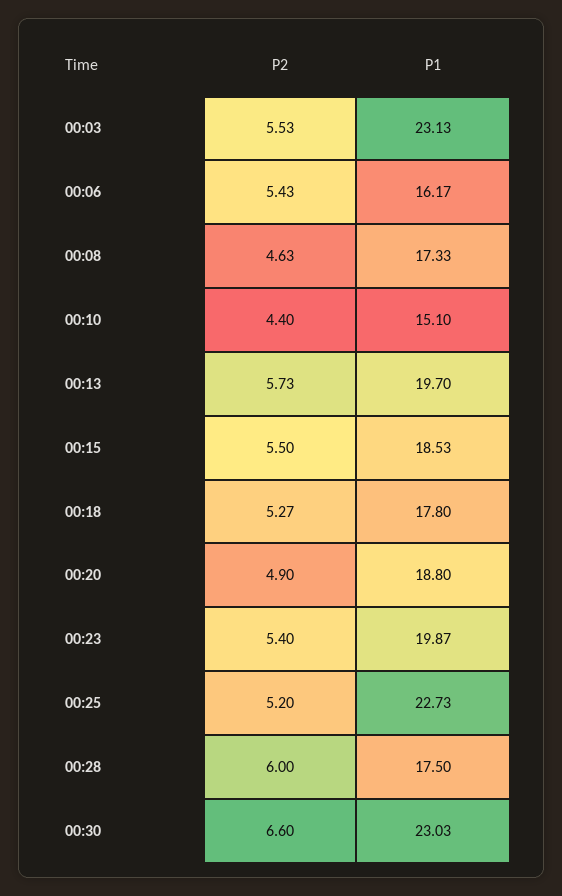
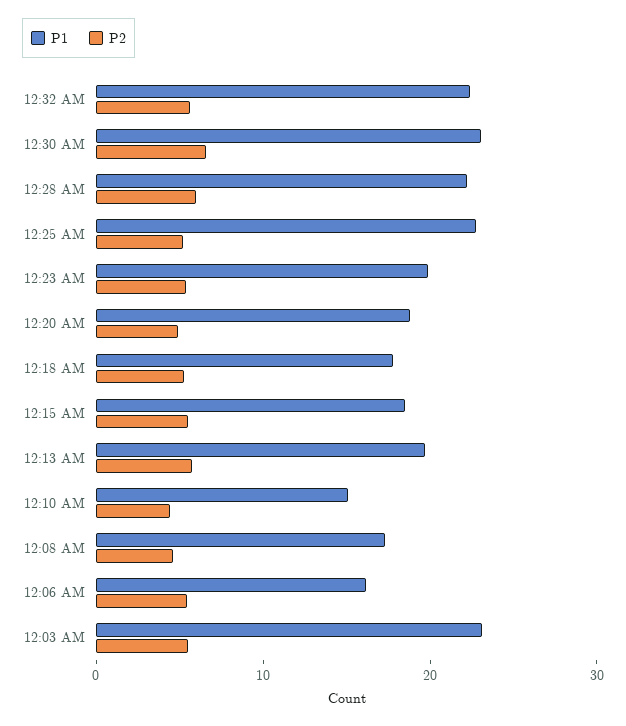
P1, 00:28: 17.5 -> 22
P1, 12:32 AM: none -> 22
P2, 12:32 AM: none -> 6

